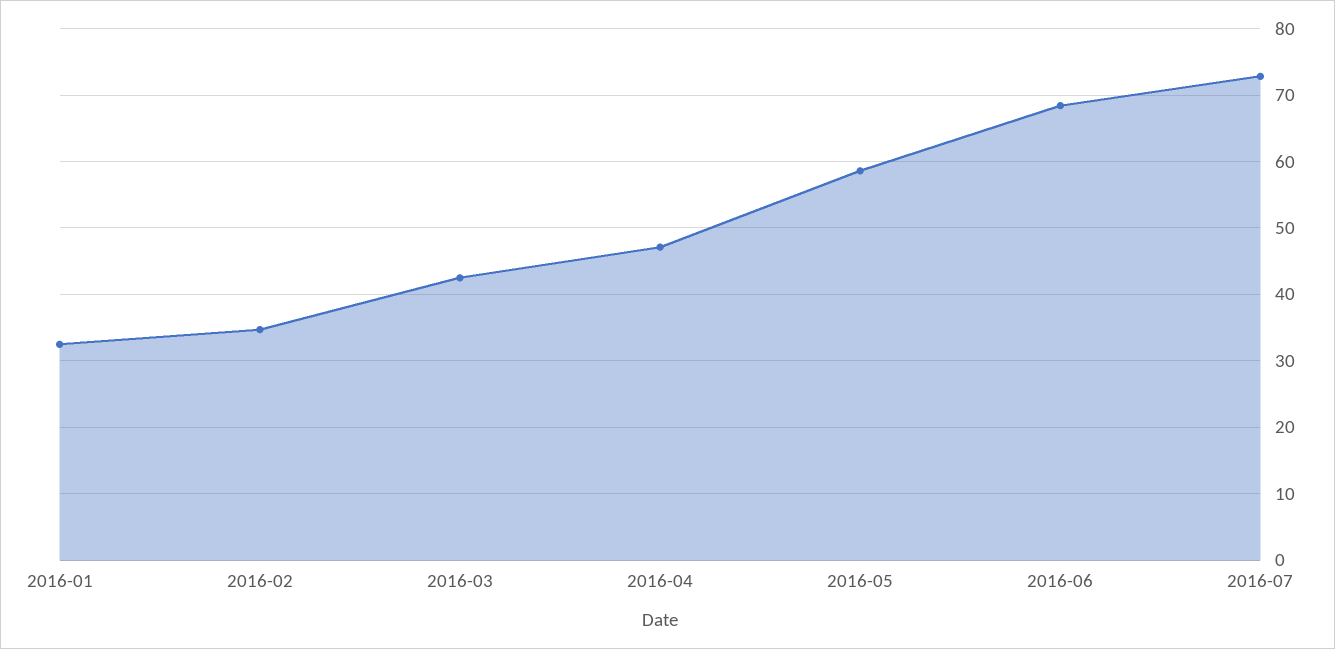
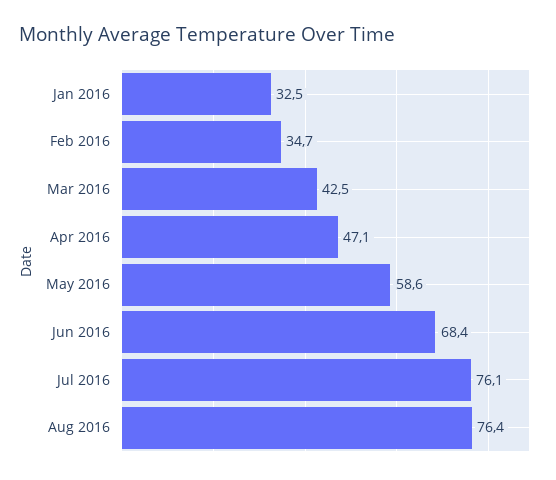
2016-07: 73 -> 76.1
Aug 2016: none -> 76.4

